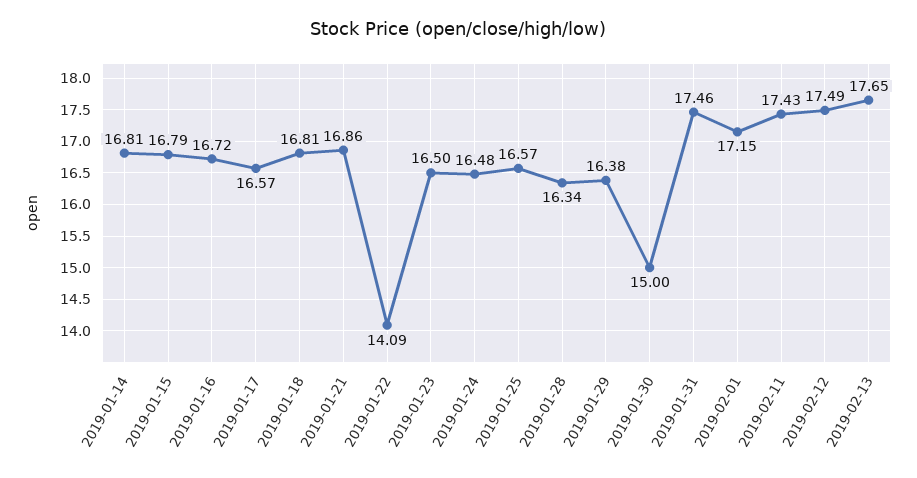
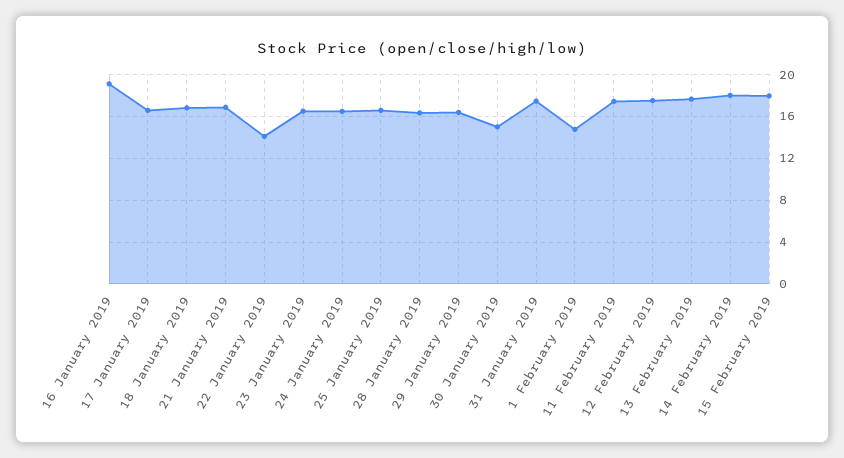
2019-01-14: 16.81 -> none
2019-01-15: 16.79 -> none
2019-01-16: 16.72 -> 19
2019-02-01: 17.15 -> 15
14 February 2019: none -> 18
15 February 2019: none -> 18

